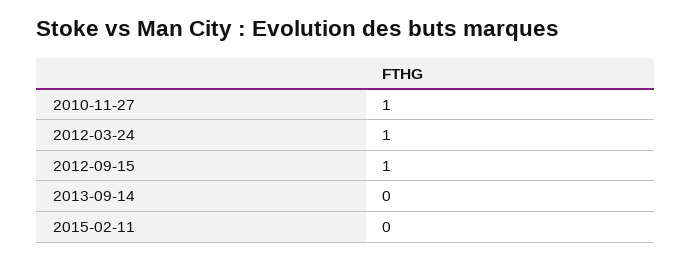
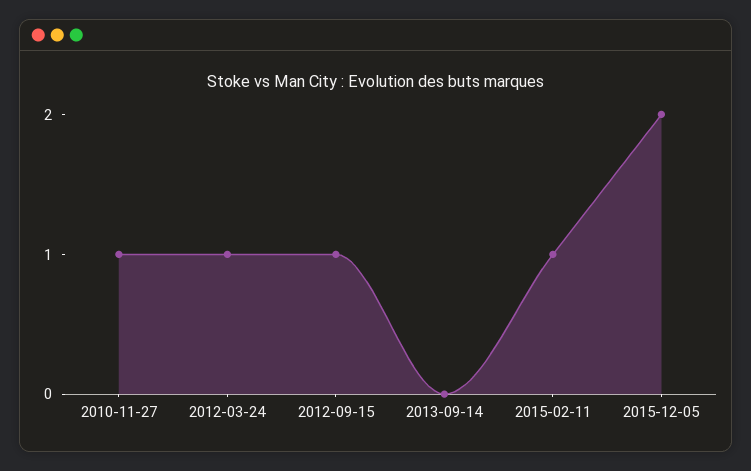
2015-02-11: 0 -> 1
2015-12-05: none -> 2

